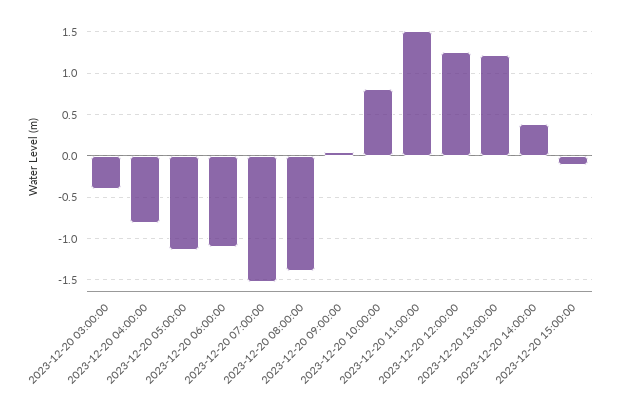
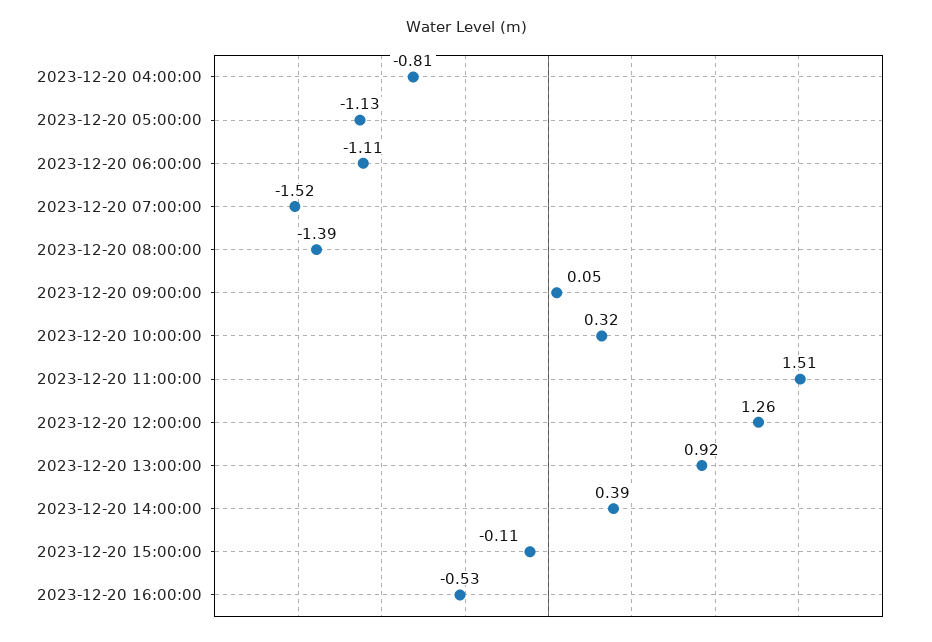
2023-12-20 03:00:00: -0.4 -> none
2023-12-20 10:00:00: 0.8 -> 0.32
2023-12-20 13:00:00: 1.2 -> 0.92
2023-12-20 16:00:00: none -> -0.53

